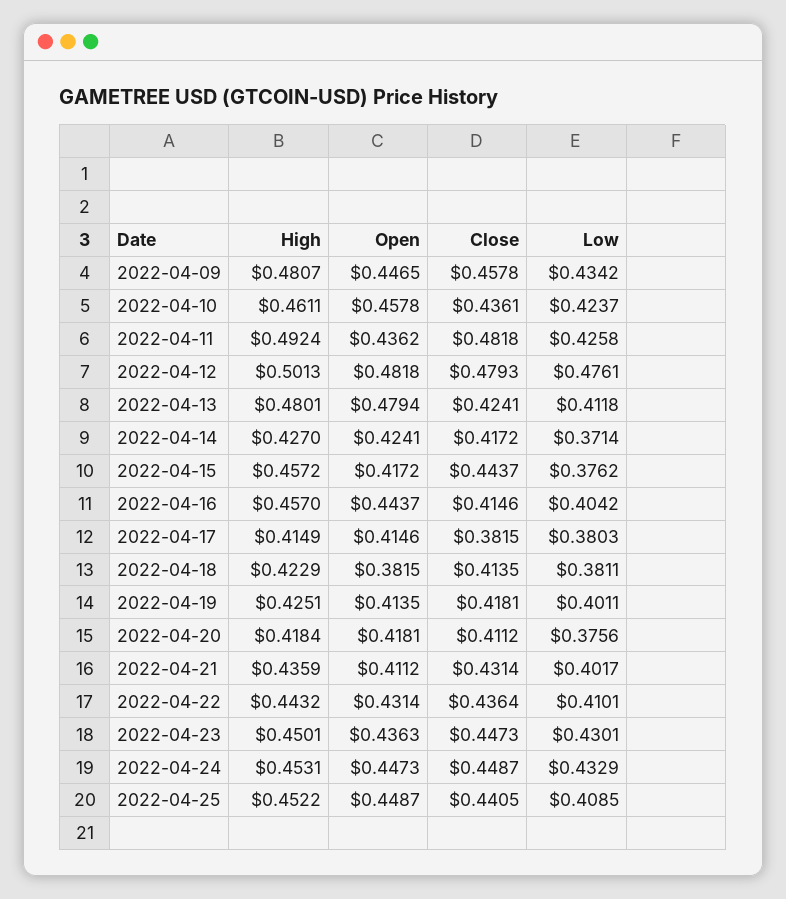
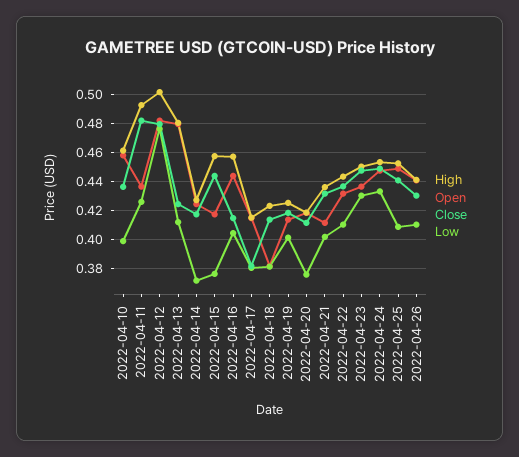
High, 2022-04-09: 0.4807 -> none
Open, 2022-04-09: 0.4465 -> none
Close, 2022-04-09: 0.4578 -> none
Low, 2022-04-09: 0.4342 -> none
Low, 2022-04-10: 0.4237 -> 0.4
High, 2022-04-26: none -> 0.44
Open, 2022-04-26: none -> 0.44
Close, 2022-04-26: none -> 0.43
Low, 2022-04-26: none -> 0.41

